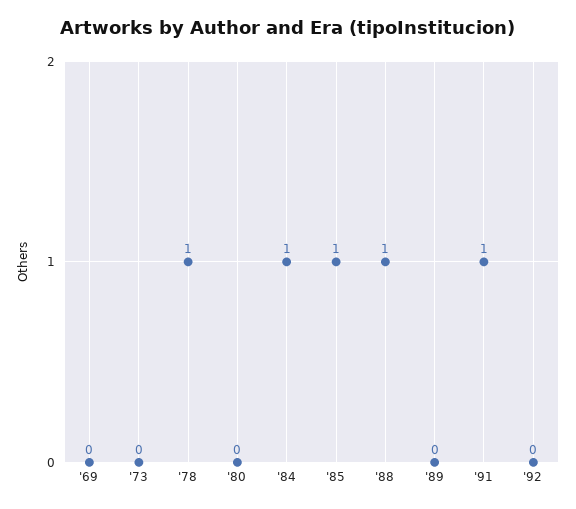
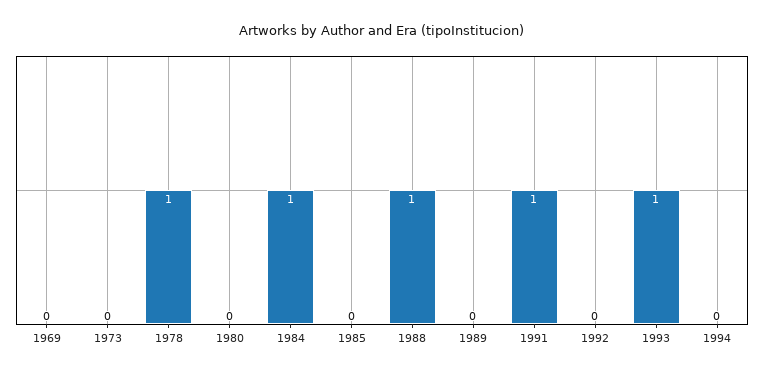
'85: 1 -> 0
1993: none -> 1
1994: none -> 0

